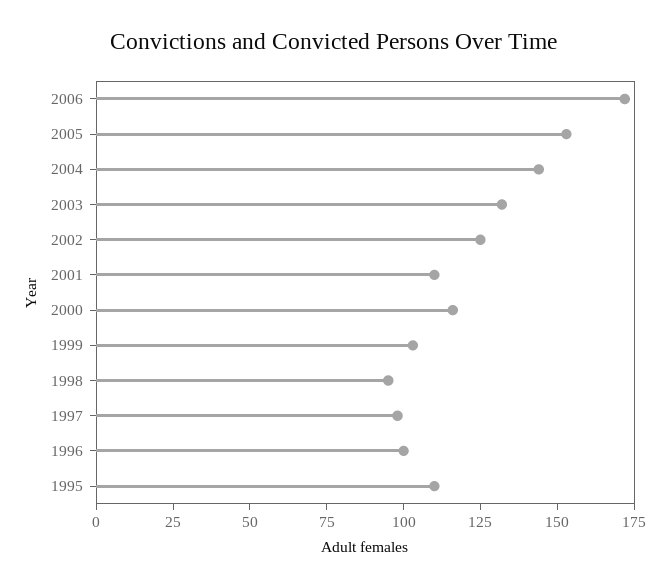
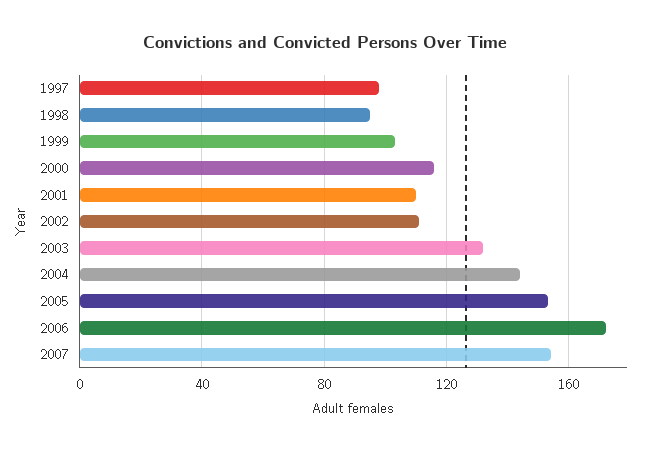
2002: 125 -> 110
1996: 100 -> none
1995: 110 -> none
2007: none -> 155

